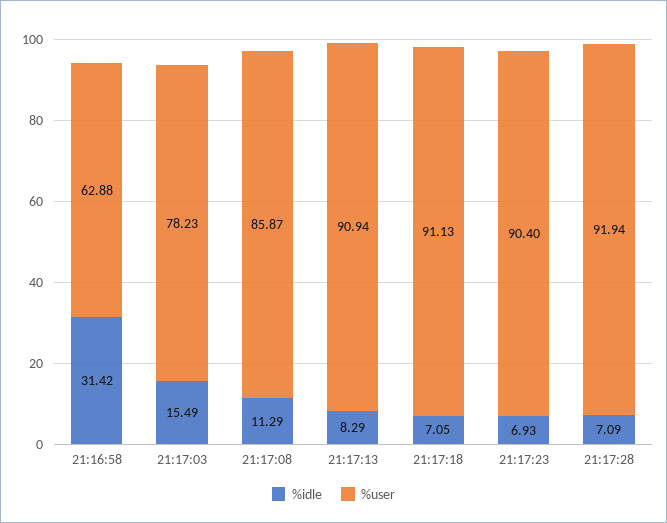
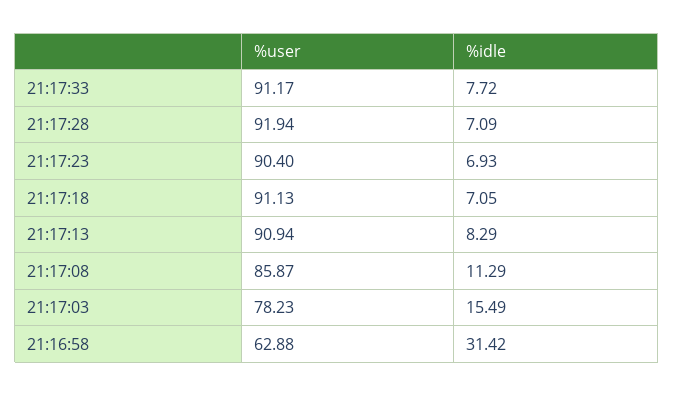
%user, 21:17:33: none -> 91.17
%idle, 21:17:33: none -> 7.72

